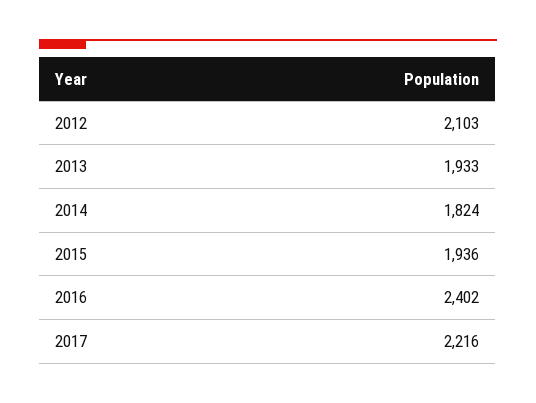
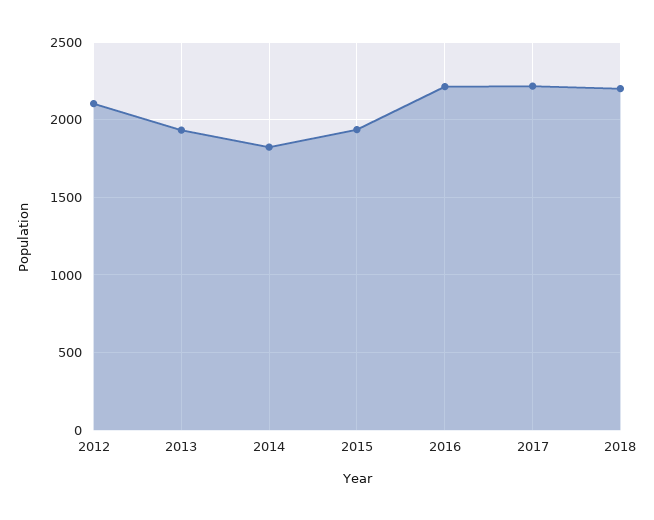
2016: 2402 -> 2200
2018: none -> 2200

